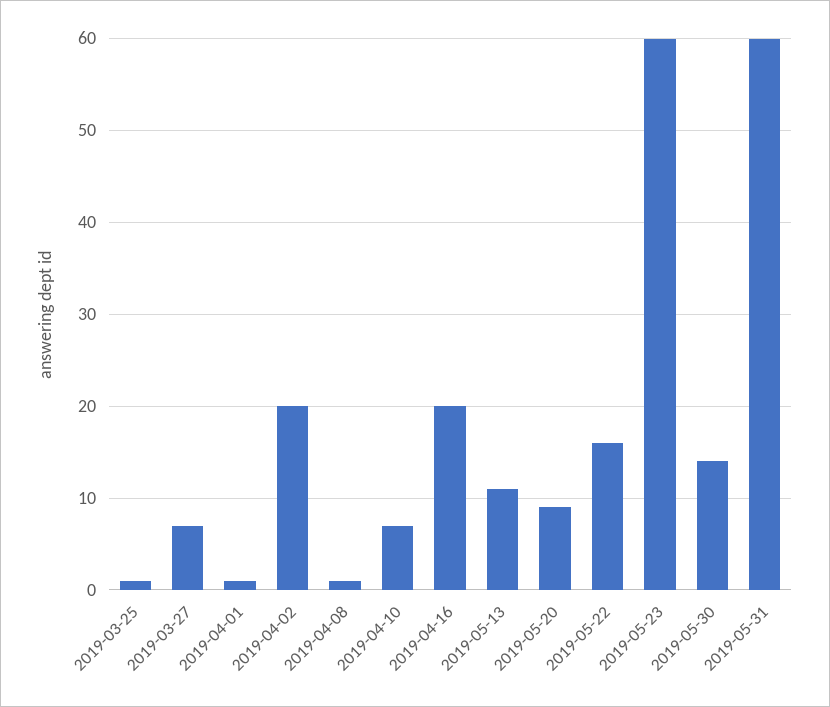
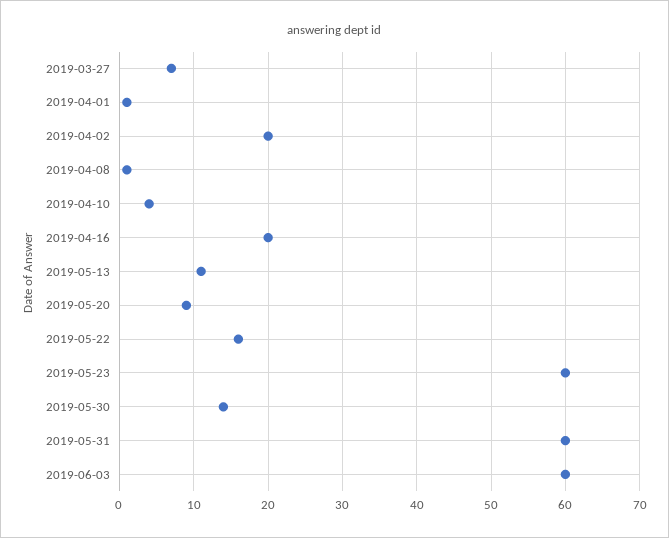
2019-03-25: 1 -> none
2019-04-10: 7 -> 4
2019-06-03: none -> 60

